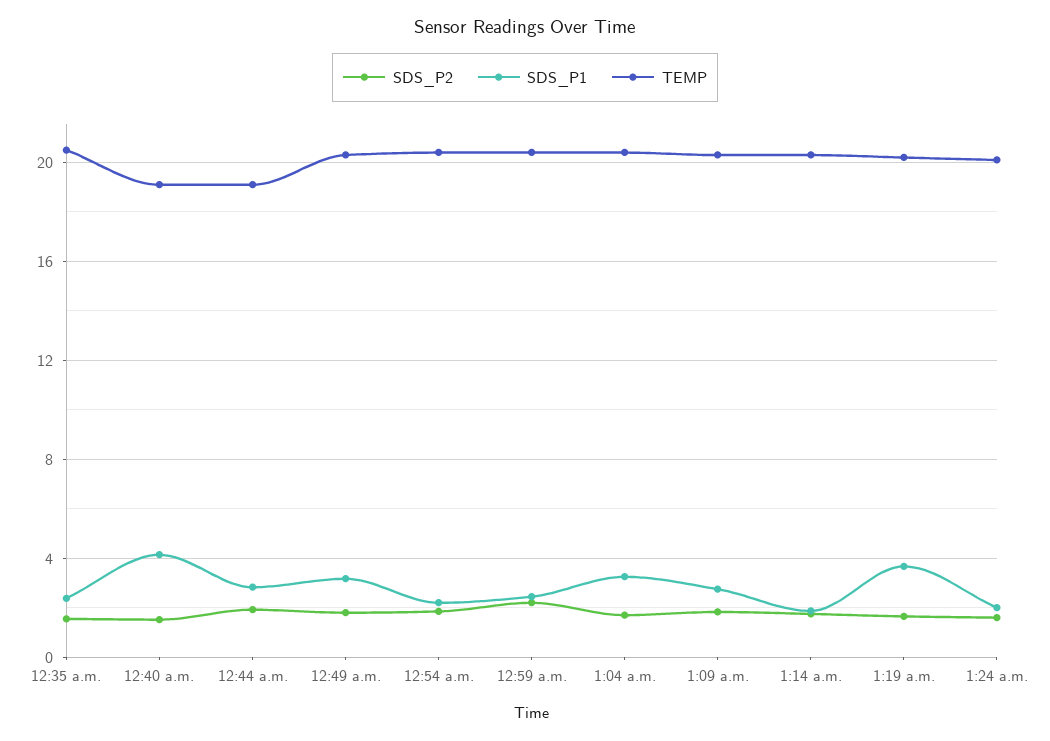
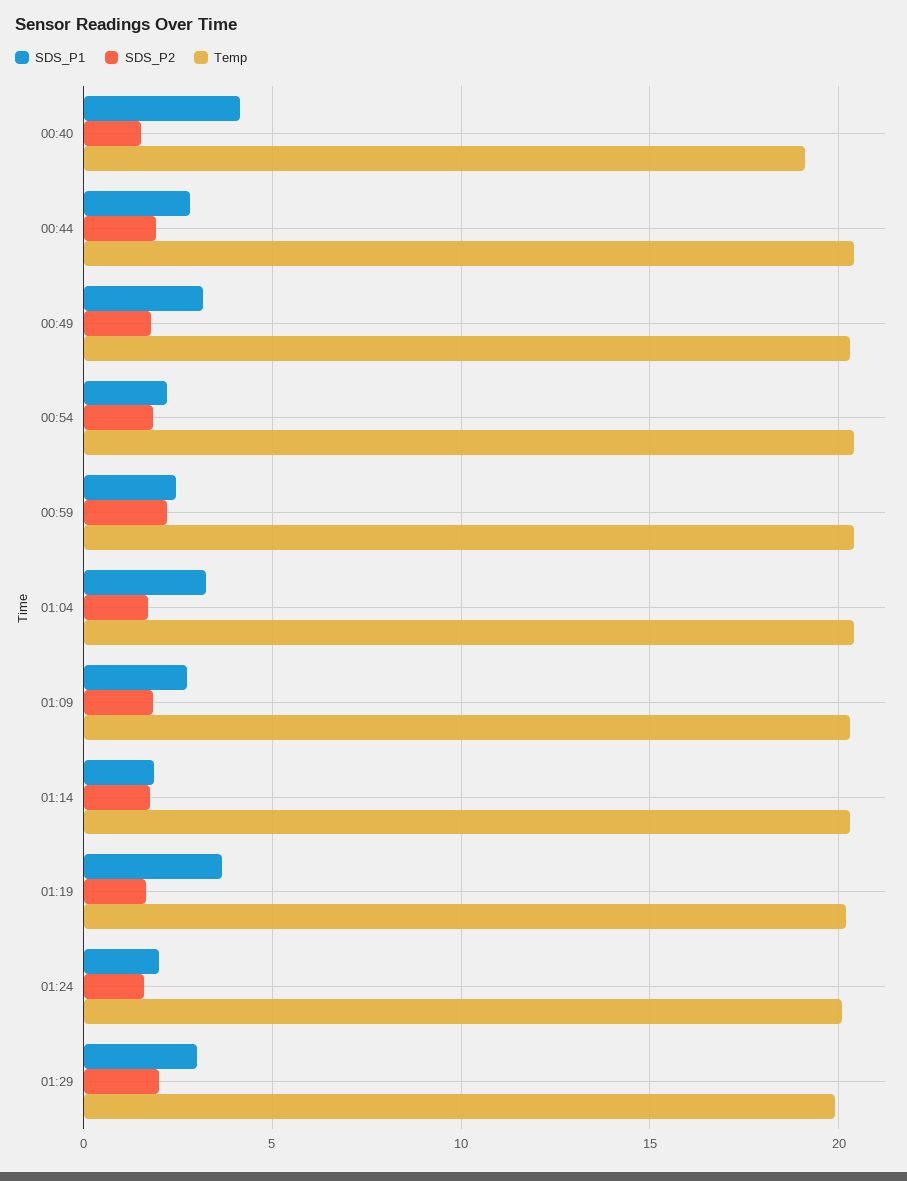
SDS_P2, 12:35 a.m.: 1.5 -> none
SDS_P1, 12:35 a.m.: 2.5 -> none
TEMP, 12:35 a.m.: 20.5 -> none
TEMP, 12:44 a.m.: 19 -> 20.5
SDS_P1, 01:29: none -> 3
SDS_P2, 01:29: none -> 2
TEMP, 01:29: none -> 20

